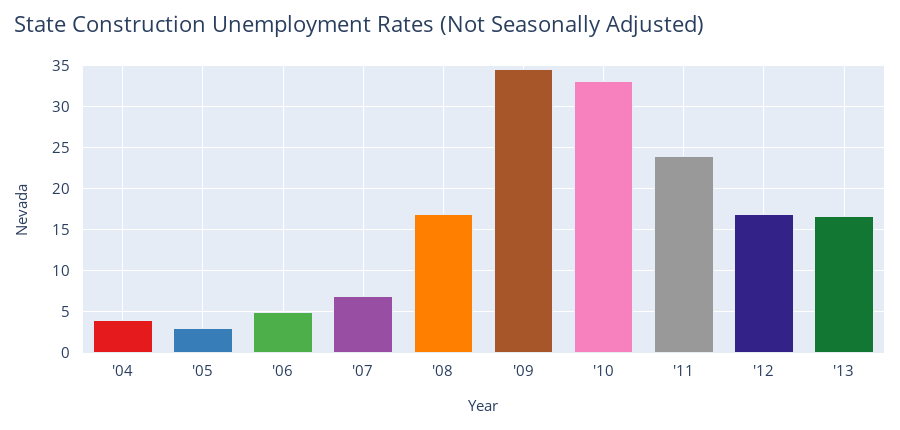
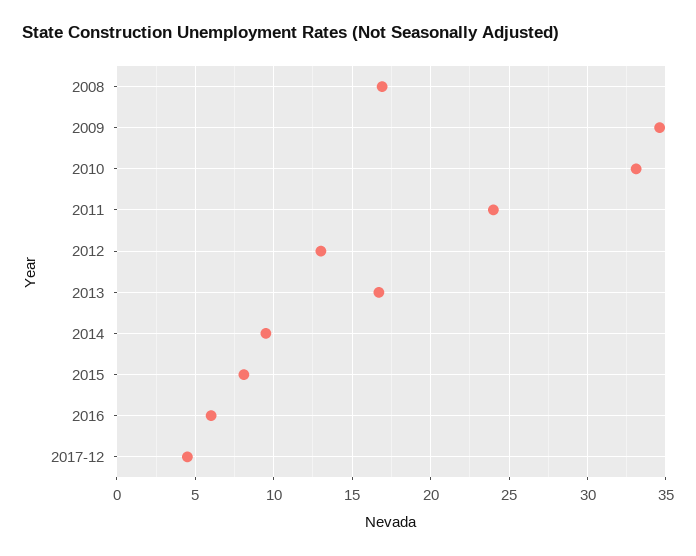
'04: 4 -> none
'05: 3 -> none
'06: 5 -> none
'07: 7 -> none
'12: 17 -> 13
2014: none -> 9.5
2015: none -> 8
2016: none -> 6
2017-12: none -> 4.5

